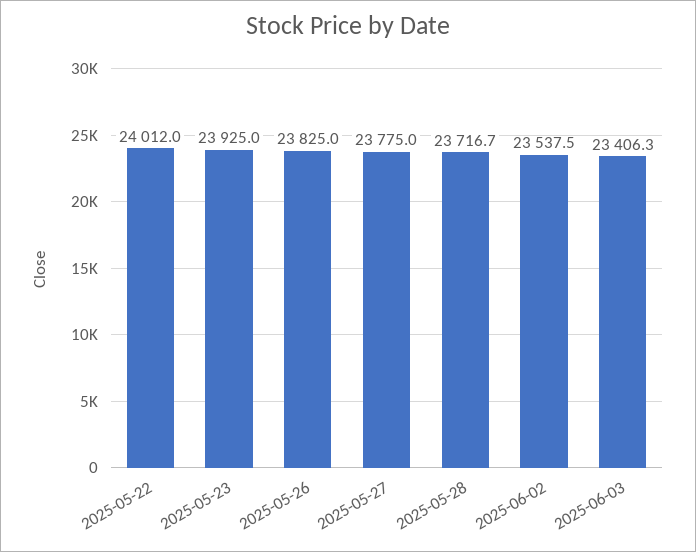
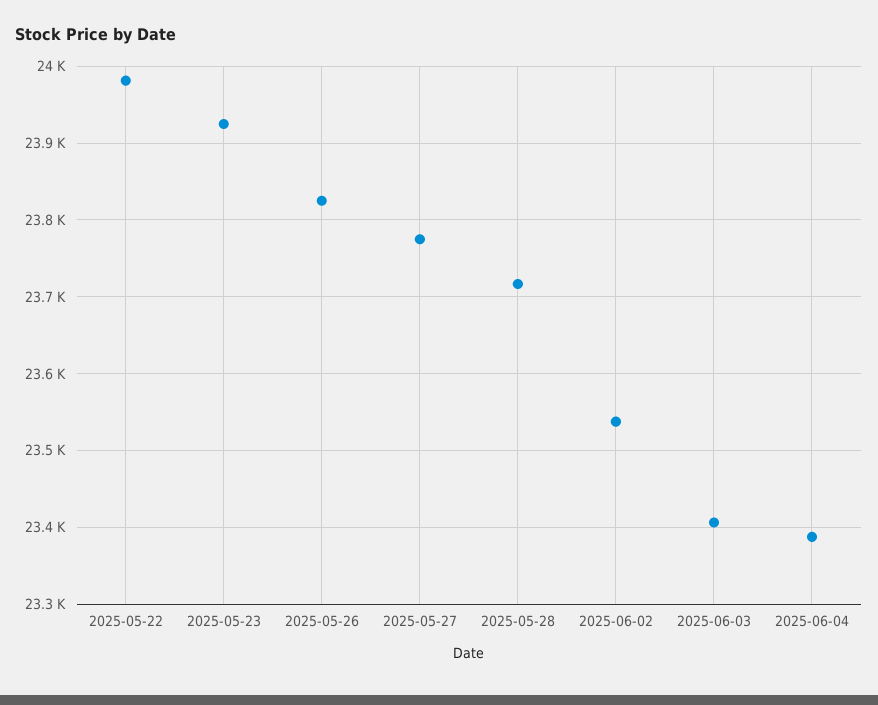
2025-05-22: 24012 -> 23980
2025-06-04: none -> 23390

